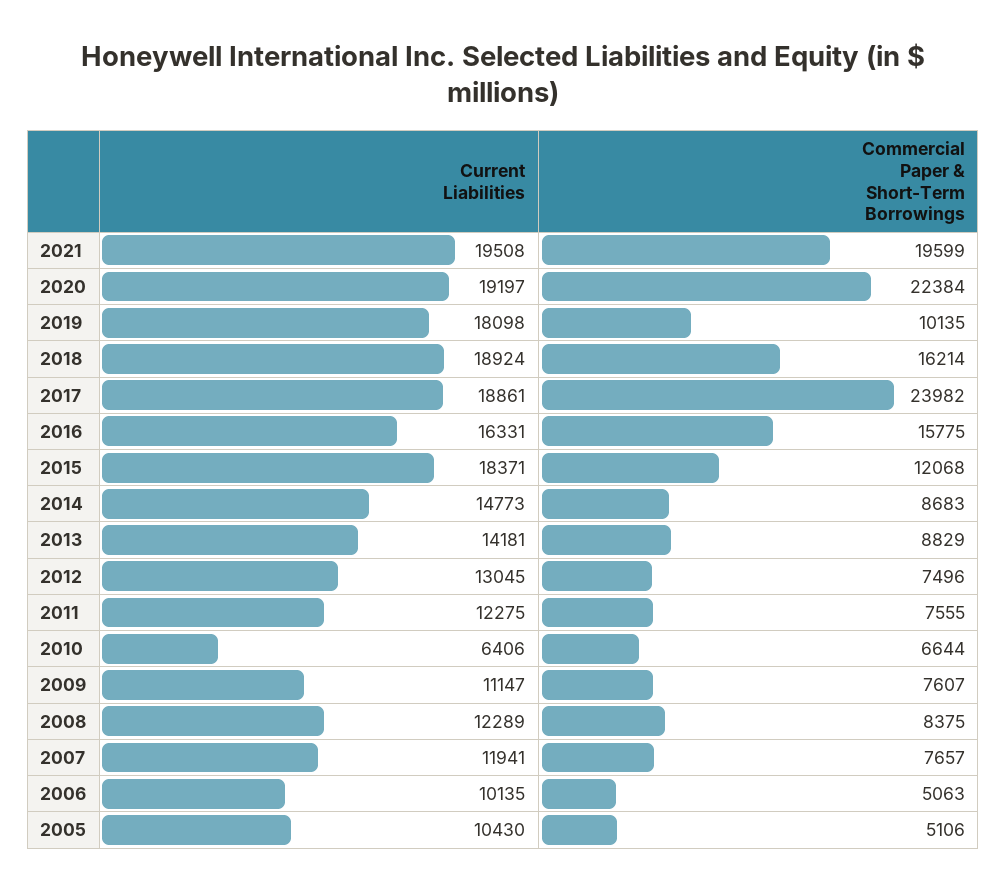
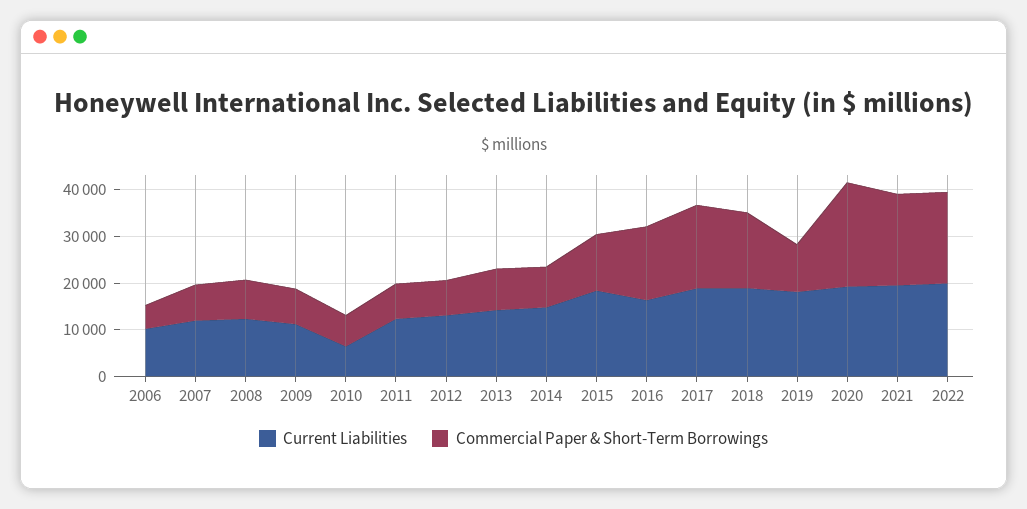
Commercial Paper & Short-Term Borrowings, 2017: 23982 -> 18000
Current Liabilities, 2005: 10430 -> none
Commercial Paper & Short-Term Borrowings, 2005: 5106 -> none
Current Liabilities, 2022: none -> 20000
Commercial Paper & Short-Term Borrowings, 2022: none -> 20000

